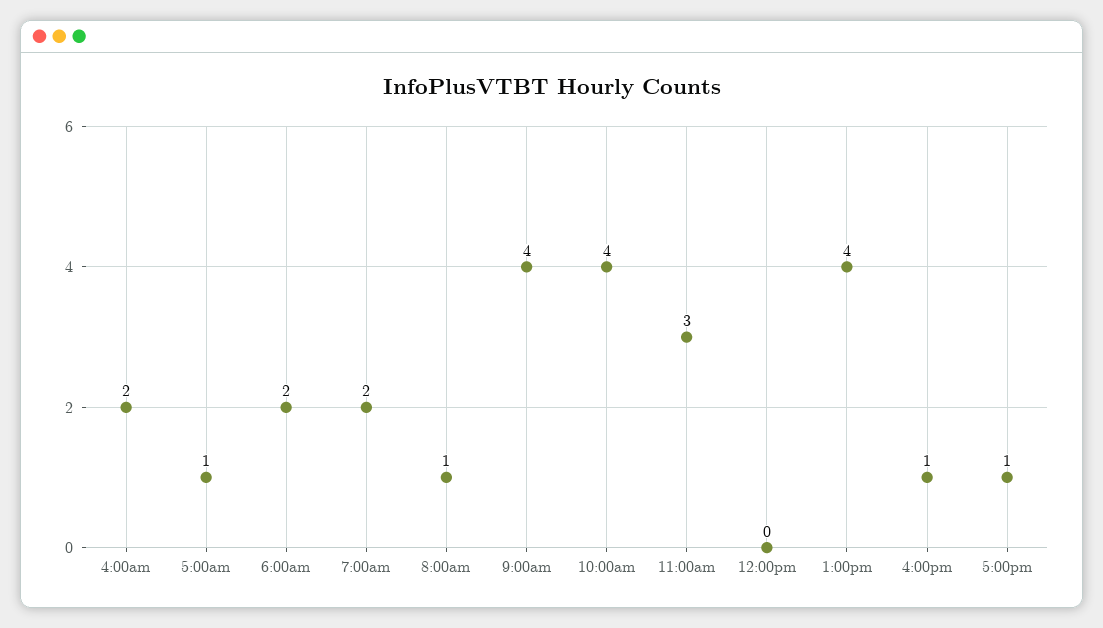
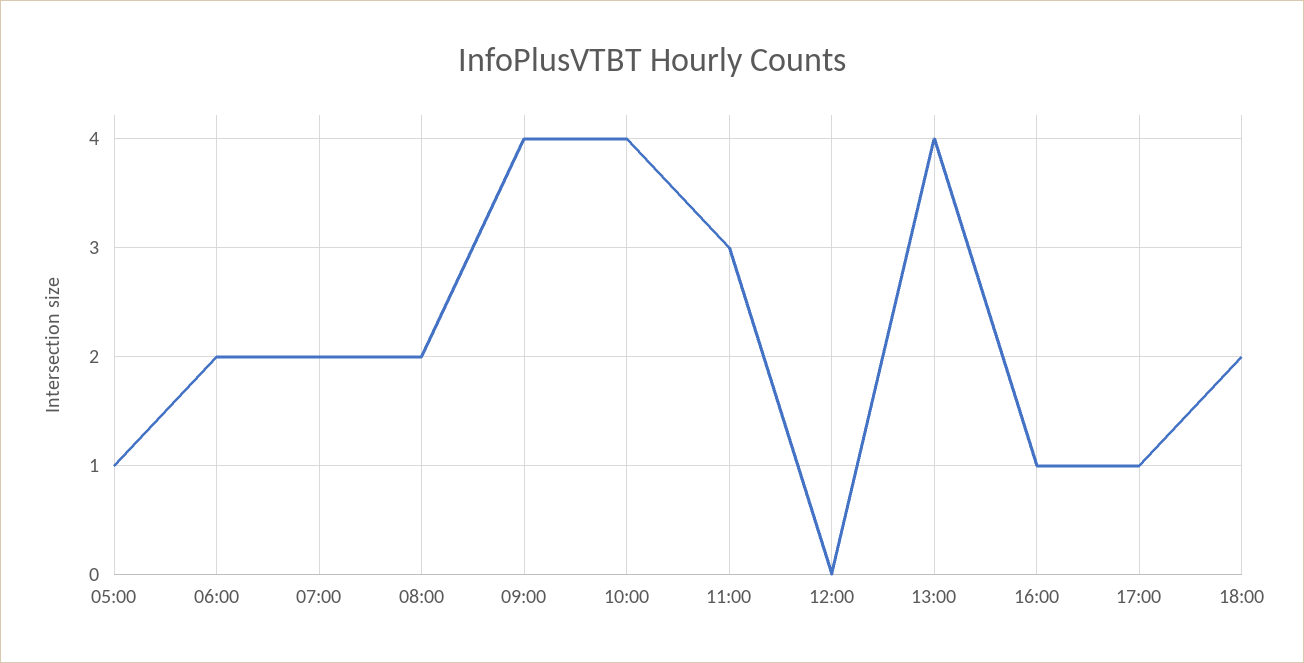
4:00am: 2 -> none
8:00am: 1 -> 2
18:00: none -> 2

